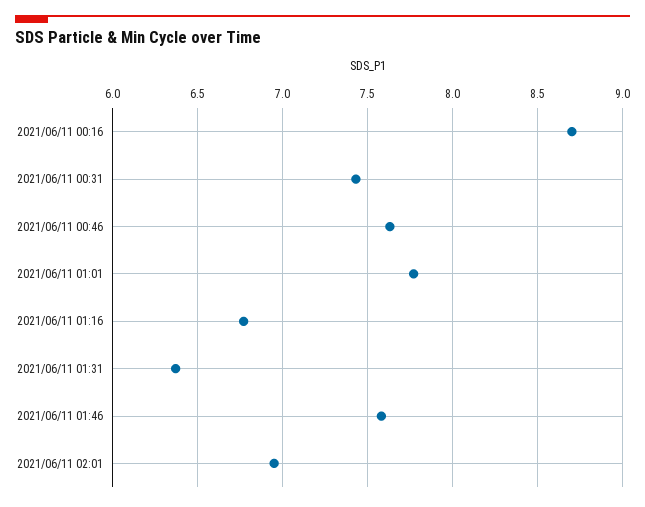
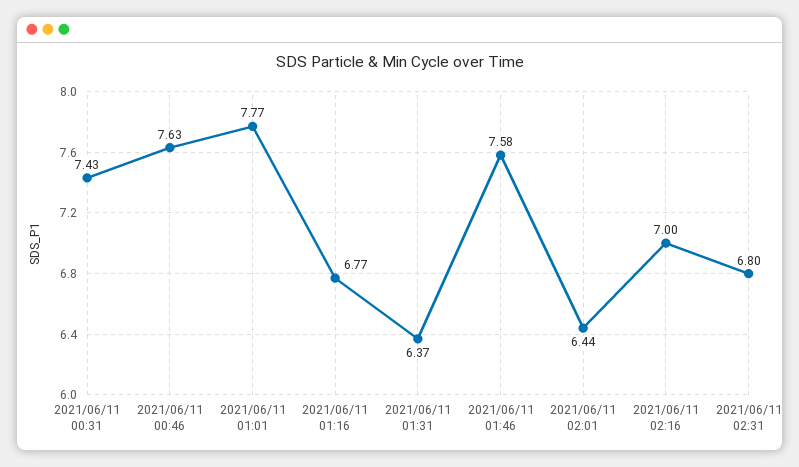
2021/06/11 00:16: 8.7 -> none
2021/06/11 02:01: 6.95 -> 6.44
2021/06/11 02:16: none -> 7
2021/06/11 02:31: none -> 6.8

